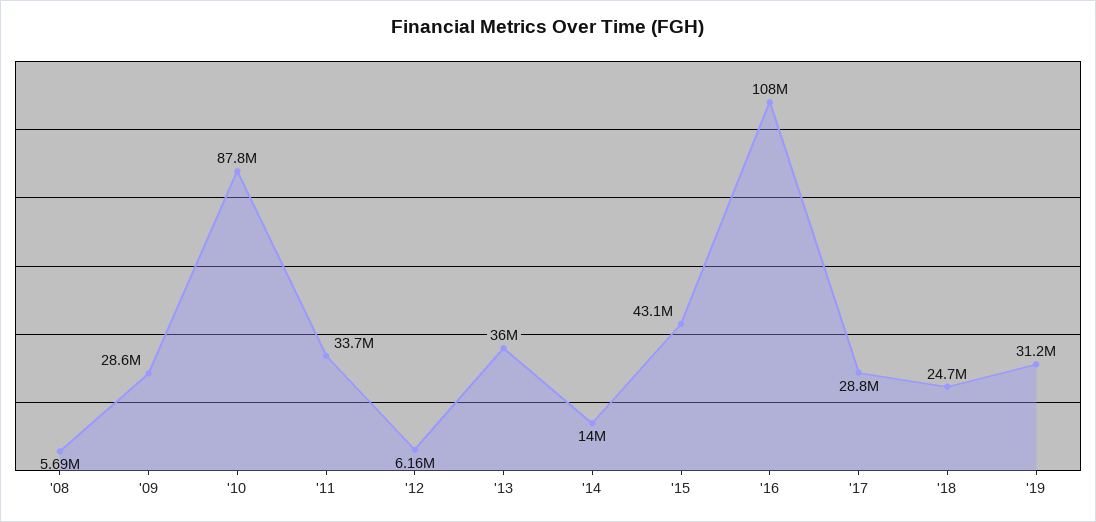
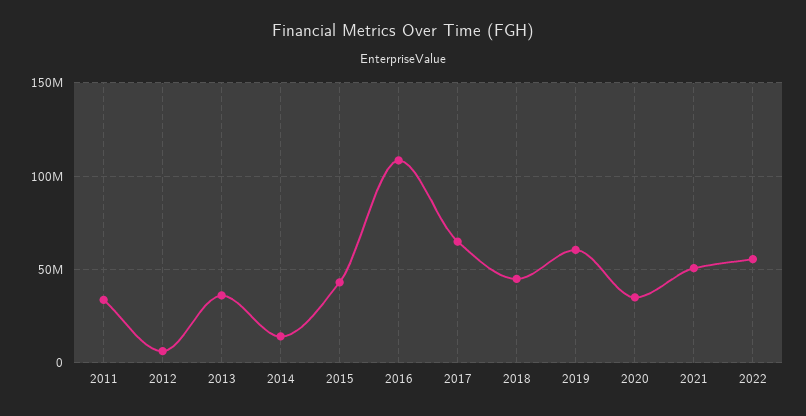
'08: 5690000 -> none
'09: 28600000 -> none
'10: 87800000 -> none
'17: 28800000 -> 65000000
'18: 24700000 -> 45000000
'19: 31200000 -> 60000000
2020: none -> 35000000
2021: none -> 50000000
2022: none -> 55000000

